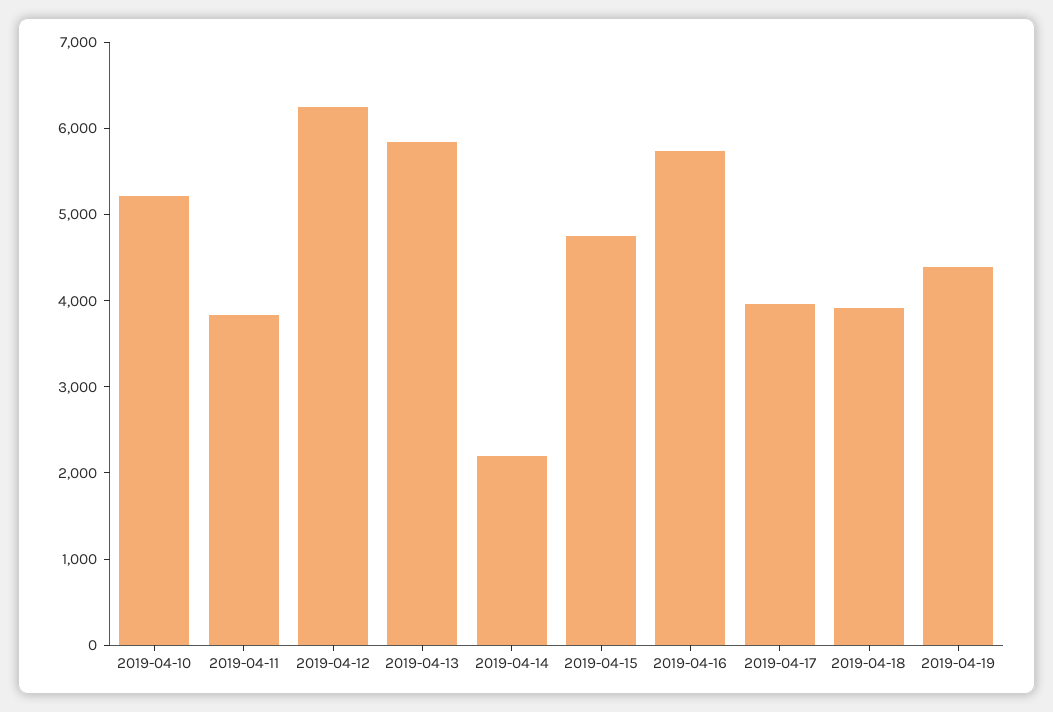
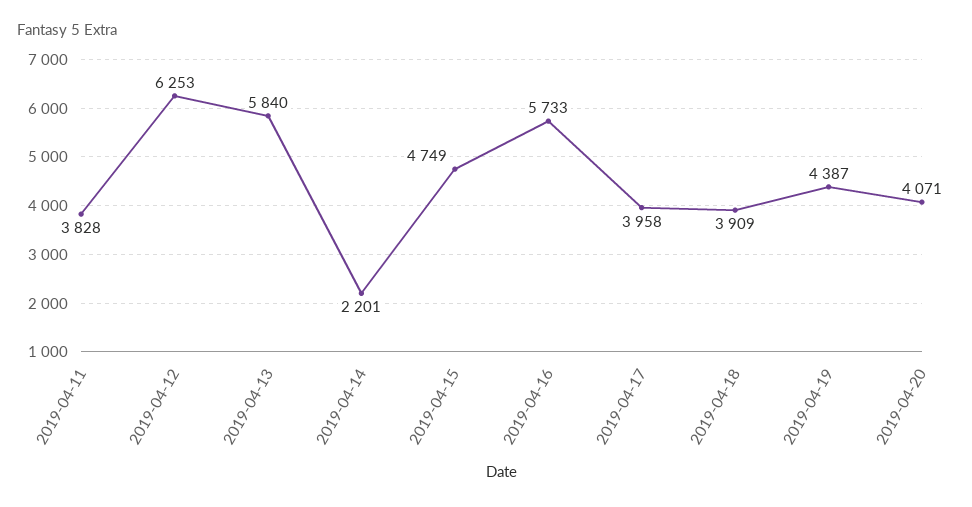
2019-04-10: 5200 -> none
2019-04-20: none -> 4071

